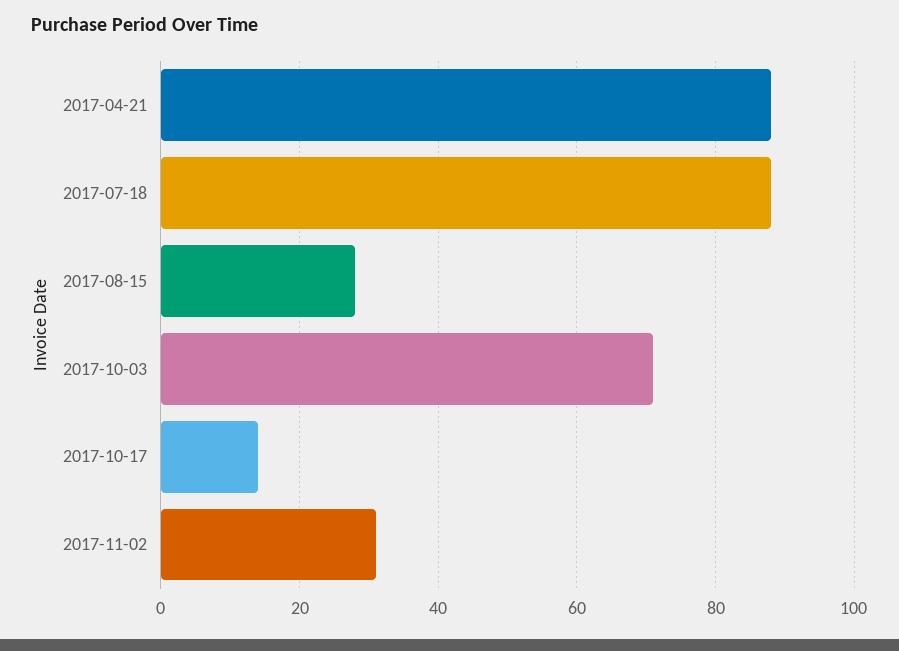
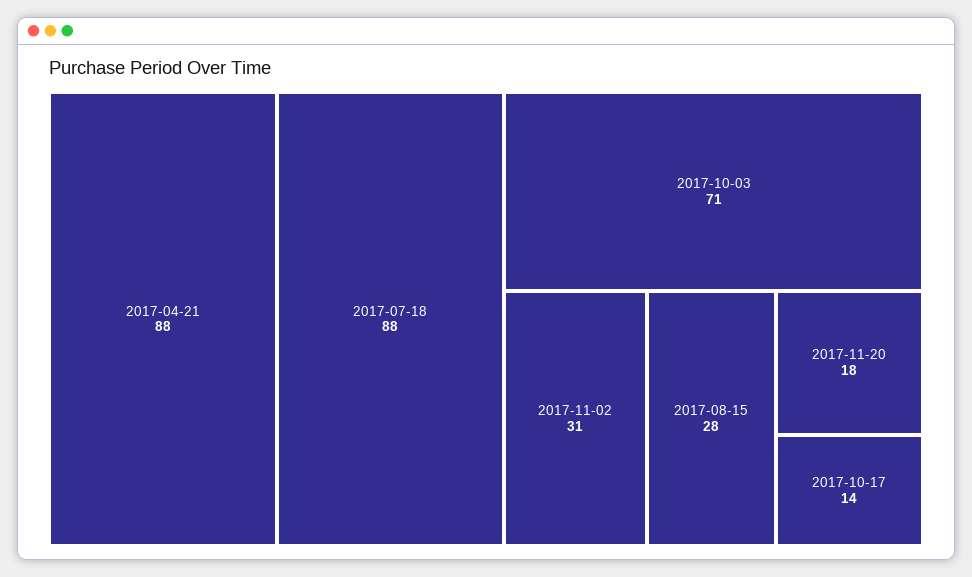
2017-11-20: none -> 18

